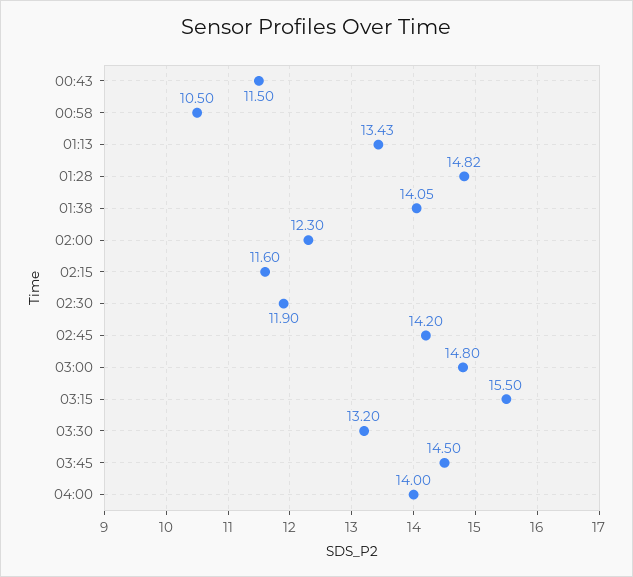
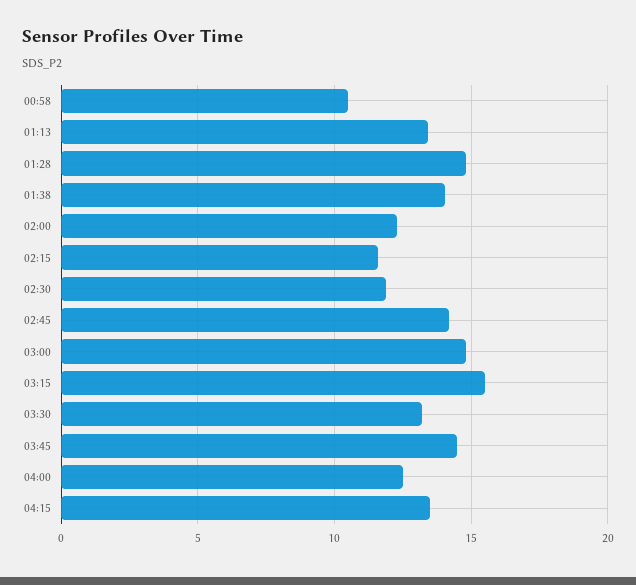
00:43: 11.5 -> none
04:00: 14 -> 12.5
04:15: none -> 13.5

